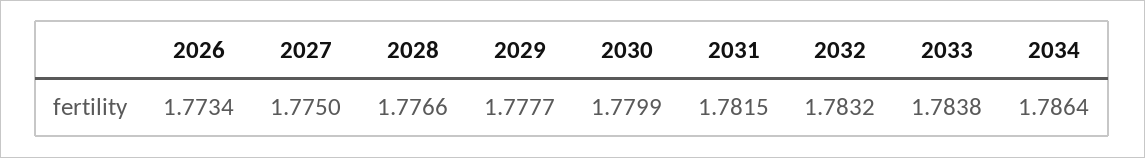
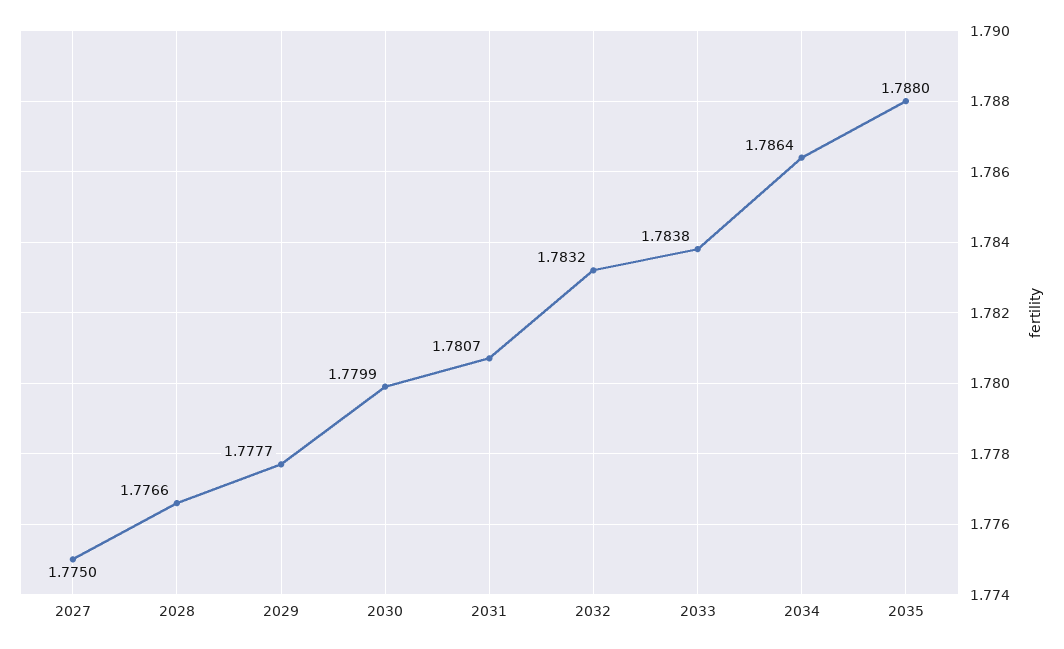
2026: 1.7734 -> none
2031: 1.7815 -> 1.7807
2035: none -> 1.788

